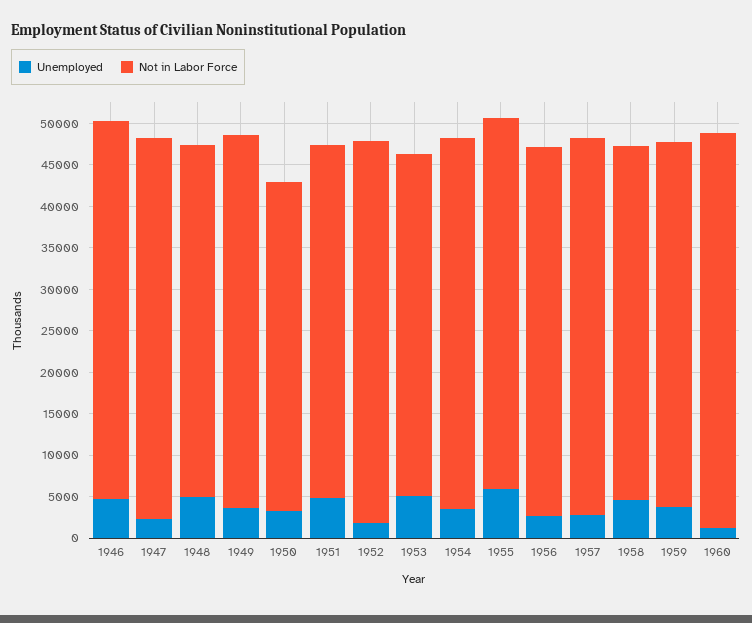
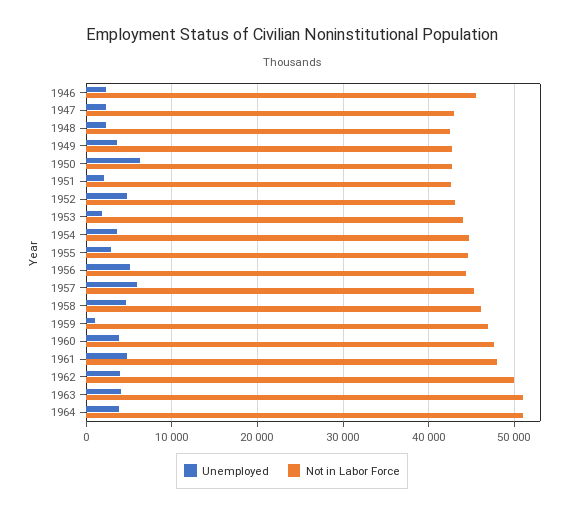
Unemployed, 1946: 5000 -> 2000
Not in Labor Force, 1947: 46000 -> 43000
Unemployed, 1948: 5000 -> 2000
Not in Labor Force, 1949: 45000 -> 43000
Unemployed, 1950: 3000 -> 6000
Not in Labor Force, 1950: 40000 -> 43000
Unemployed, 1951: 5000 -> 2000
Unemployed, 1952: 2000 -> 5000
Not in Labor Force, 1952: 46000 -> 43000
Unemployed, 1953: 5000 -> 2000
Not in Labor Force, 1953: 41000 -> 44000
Unemployed, 1955: 6000 -> 3000
Unemployed, 1956: 3000 -> 5000
Unemployed, 1957: 3000 -> 6000
Not in Labor Force, 1958: 43000 -> 46000
Unemployed, 1959: 4000 -> 1000
Not in Labor Force, 1959: 44000 -> 47000
Unemployed, 1960: 1000 -> 4000
Unemployed, 1961: none -> 5000
Not in Labor Force, 1961: none -> 48000
Unemployed, 1962: none -> 4000
Not in Labor Force, 1962: none -> 50000
Unemployed, 1963: none -> 4000
Not in Labor Force, 1963: none -> 51000
Unemployed, 1964: none -> 4000
Not in Labor Force, 1964: none -> 51000

